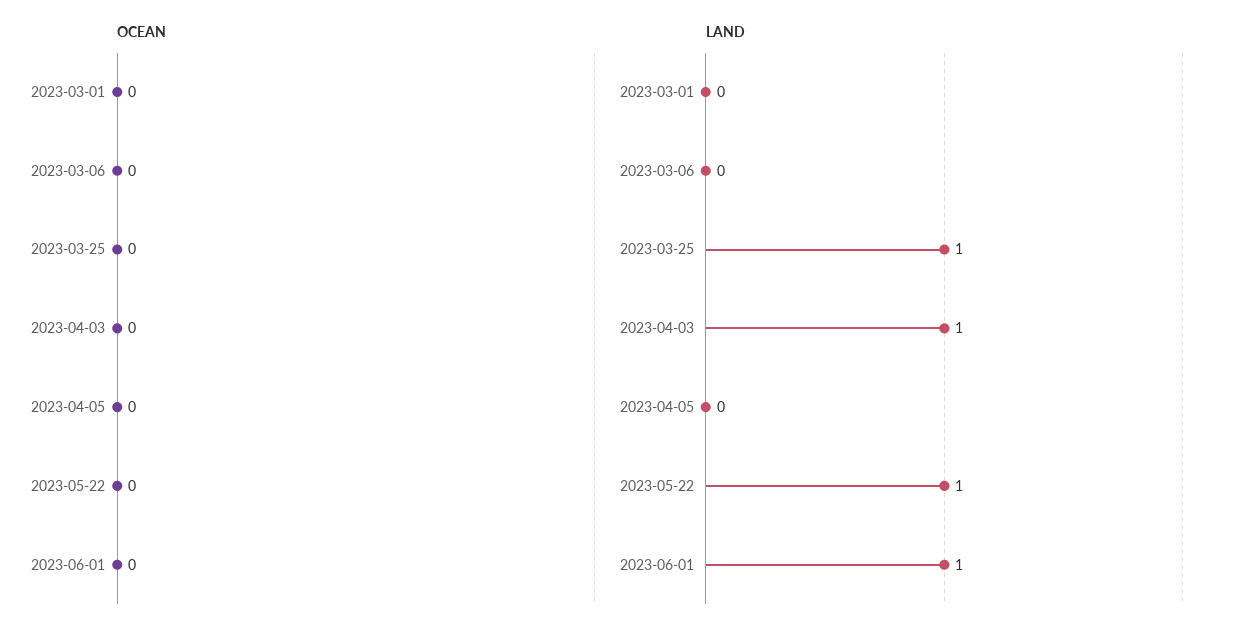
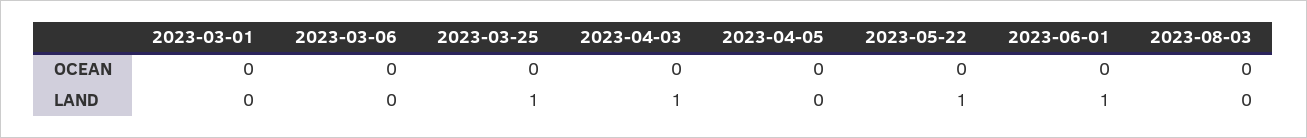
OCEAN, 2023-08-03: none -> 0
LAND, 2023-08-03: none -> 0

